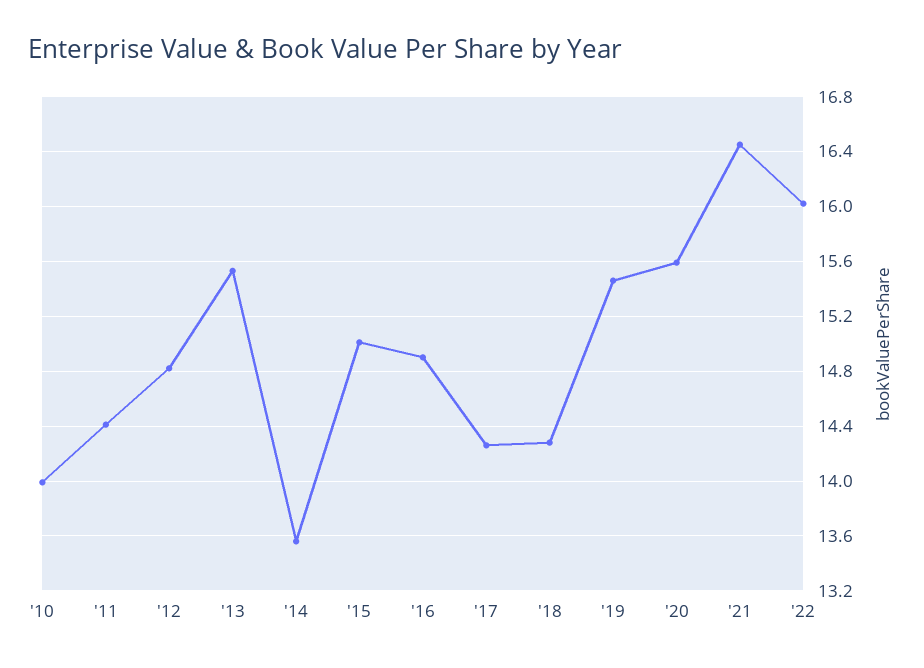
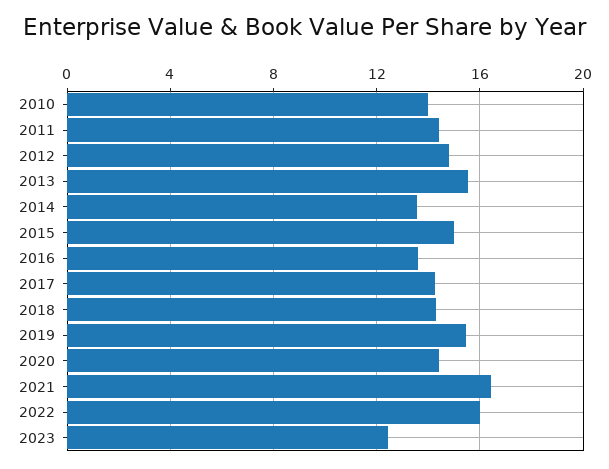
'16: 14.9 -> 13.5
'20: 15.6 -> 14.5
2023: none -> 12.5

